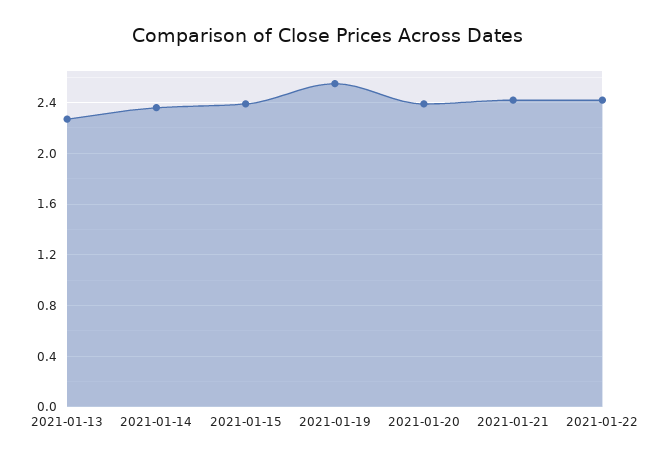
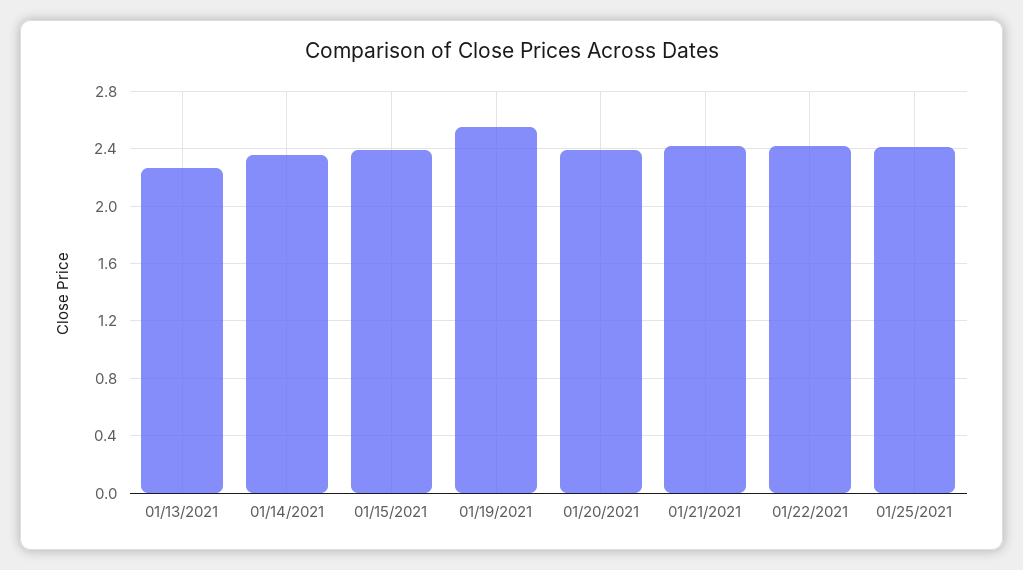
01/25/2021: none -> 2.4

